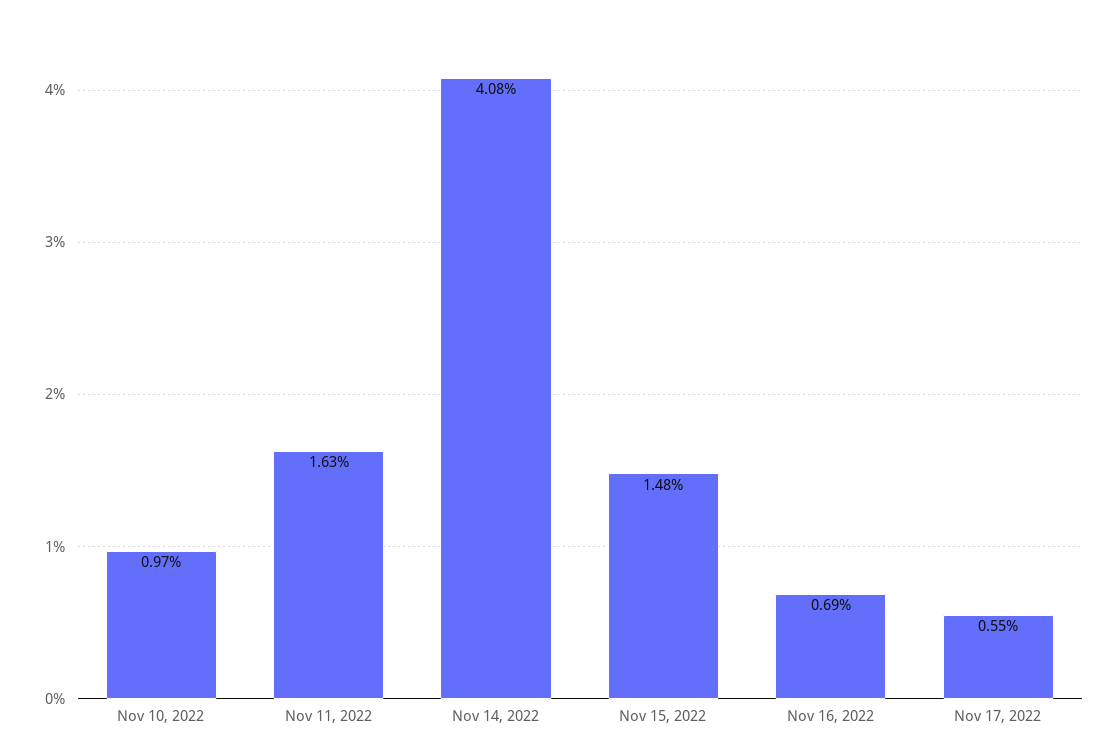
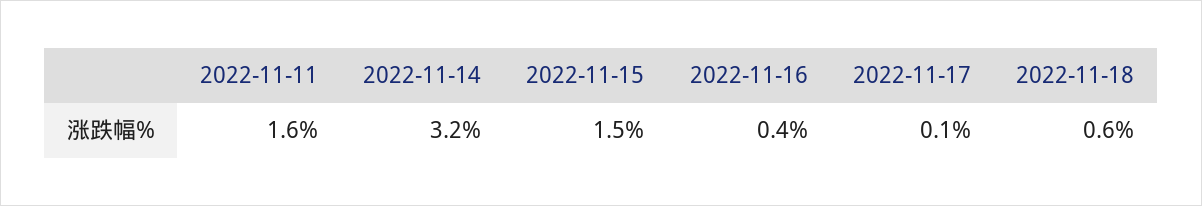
Nov 10, 2022: 0.97 -> none
Nov 14, 2022: 4.08 -> 3.2
Nov 16, 2022: 0.69 -> 0.4
Nov 17, 2022: 0.55 -> 0.1
2022-11-18: none -> 0.6

